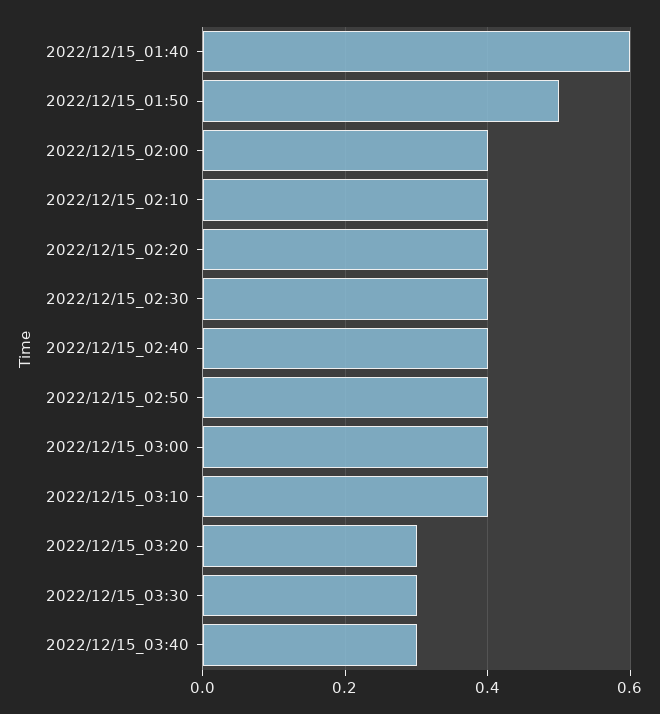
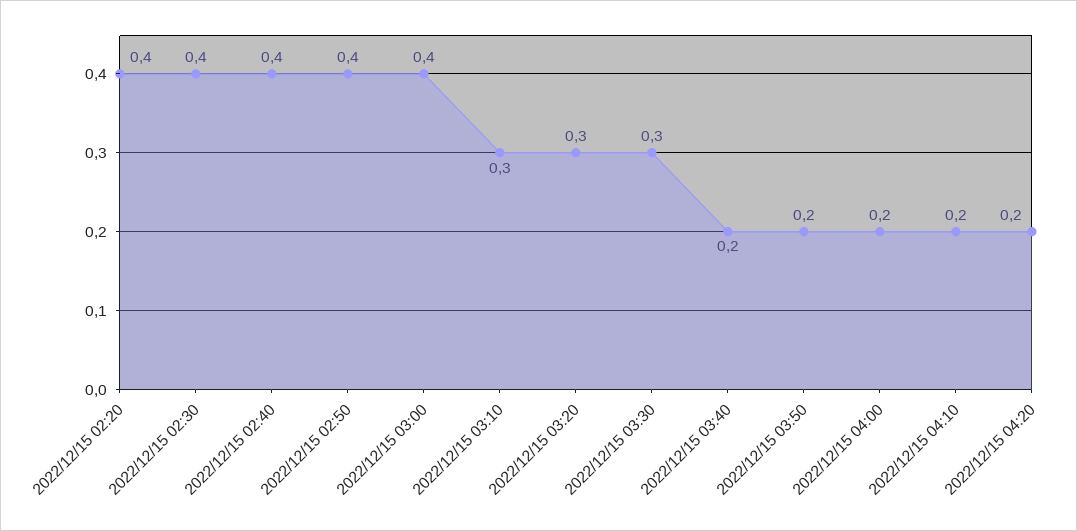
2022/12/15_01:40: 0.6 -> none
2022/12/15_01:50: 0.5 -> none
2022/12/15_02:00: 0.4 -> none
2022/12/15_02:10: 0.4 -> none
2022/12/15_03:10: 0.4 -> 0.3
2022/12/15_03:40: 0.3 -> 0.2
2022/12/15 03:50: none -> 0.2
2022/12/15 04:00: none -> 0.2
2022/12/15 04:10: none -> 0.2
2022/12/15 04:20: none -> 0.2

